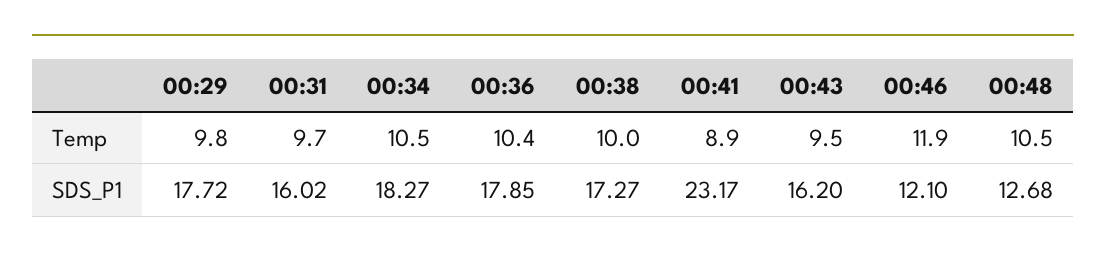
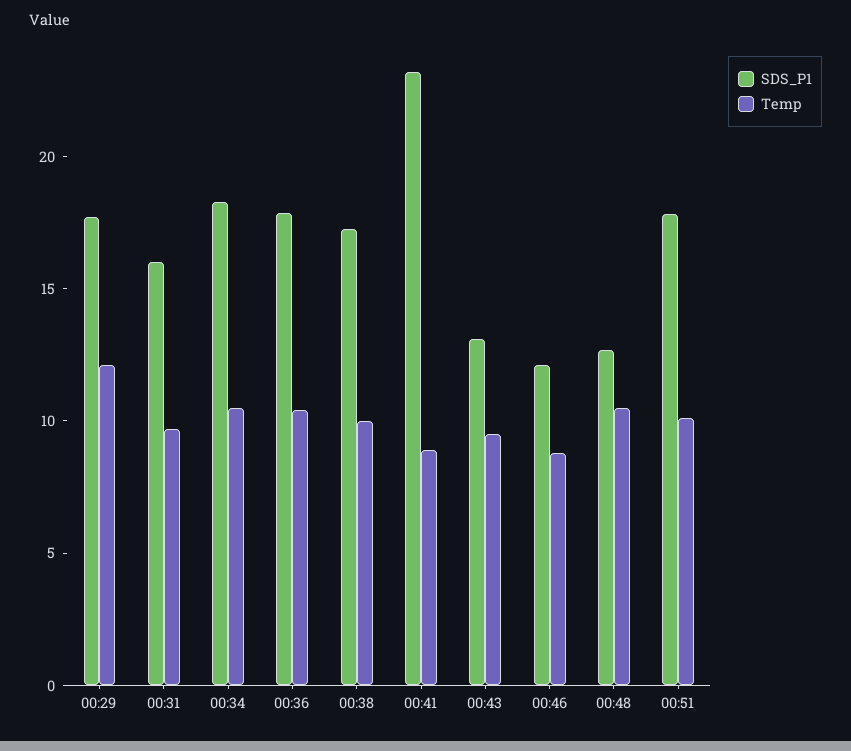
Temp, 00:29: 9.8 -> 12
Temp, 00:46: 11.9 -> 9
SDS_P1, 00:43: 16.2 -> 13
SDS_P1, 00:51: none -> 18
Temp, 00:51: none -> 10

